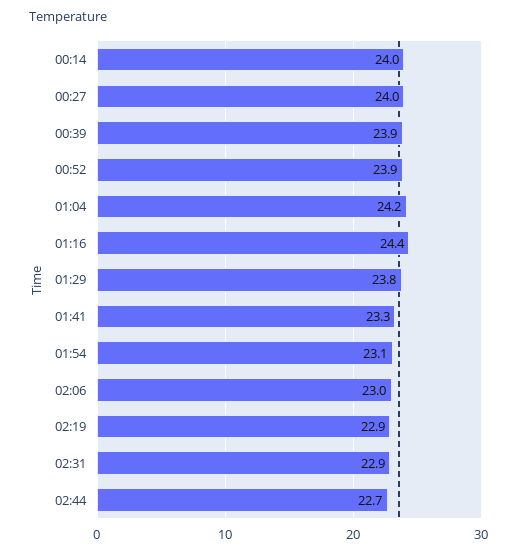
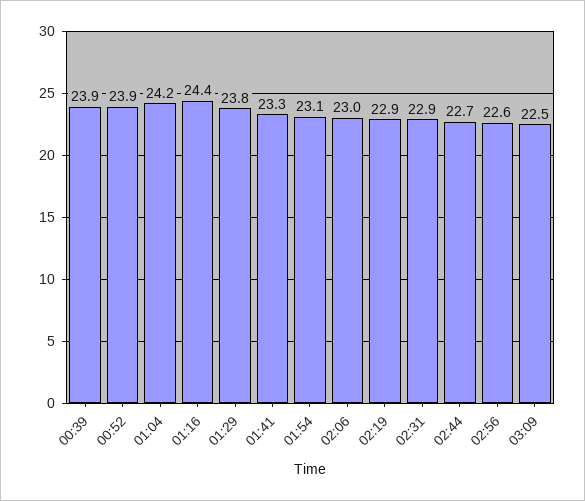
00:14: 24 -> none
00:27: 24 -> none
02:56: none -> 22.6
03:09: none -> 22.5

